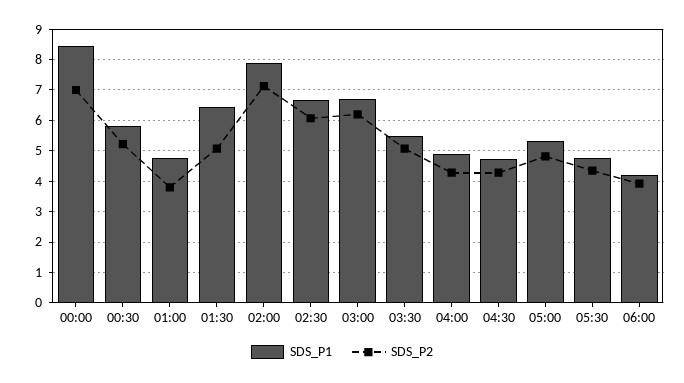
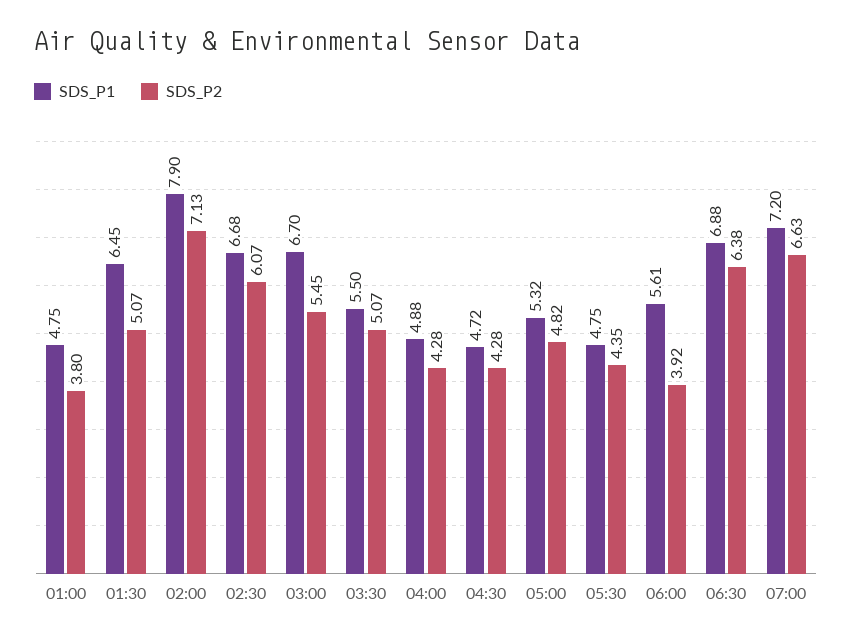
SDS_P1, 00:00: 8.4 -> none
SDS_P2, 00:00: 7 -> none
SDS_P1, 00:30: 5.8 -> none
SDS_P2, 00:30: 5.2 -> none
SDS_P2, 03:00: 6.2 -> 5.45
SDS_P1, 06:00: 4.2 -> 5.61
SDS_P1, 06:30: none -> 6.88
SDS_P2, 06:30: none -> 6.38
SDS_P1, 07:00: none -> 7.2
SDS_P2, 07:00: none -> 6.63

